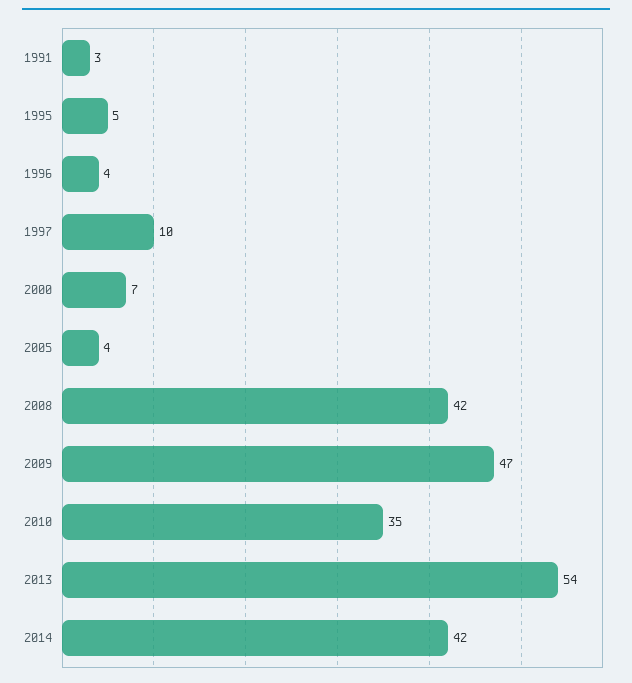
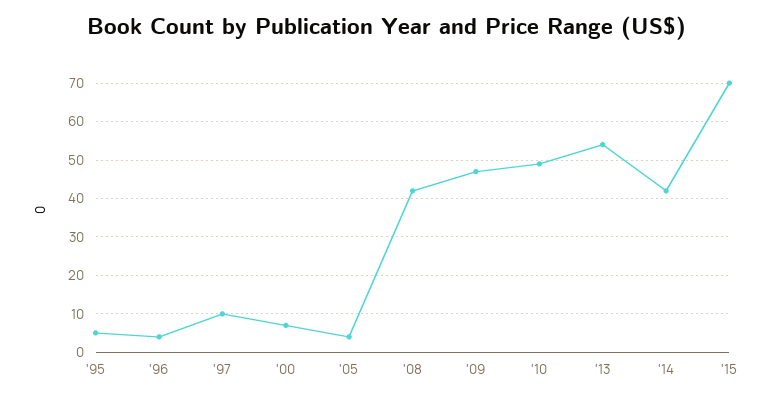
1991: 3 -> none
2010: 35 -> 50
'15: none -> 70

